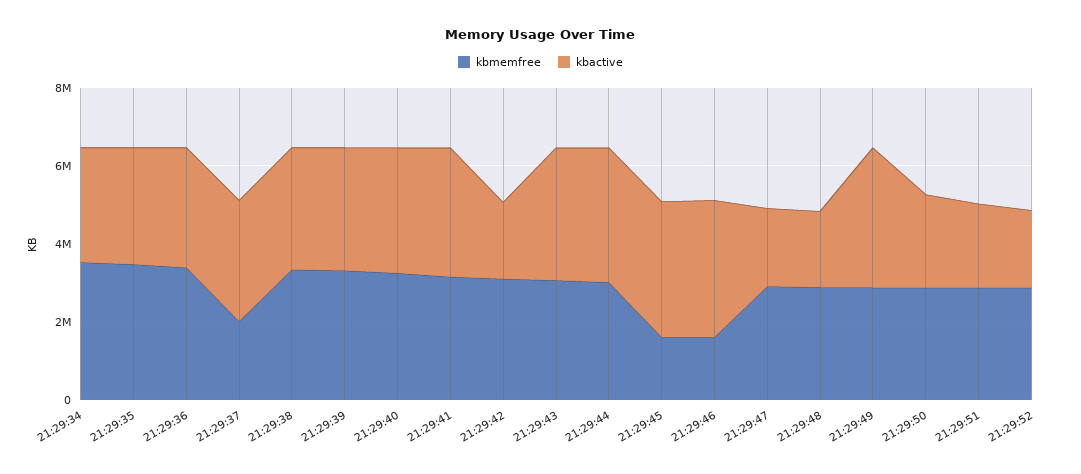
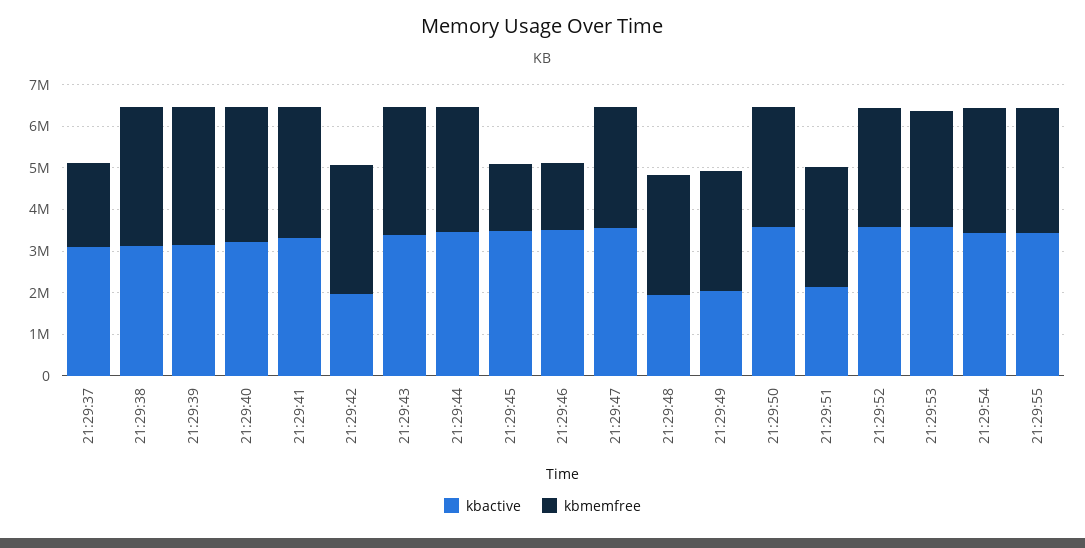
kbmemfree, 21:29:34: 3500000 -> none
kbactive, 21:29:34: 3000000 -> none
kbmemfree, 21:29:35: 3500000 -> none
kbactive, 21:29:35: 3000000 -> none
kbmemfree, 21:29:36: 3500000 -> none
kbactive, 21:29:36: 3000000 -> none
kbactive, 21:29:47: 2000000 -> 3600000
kbactive, 21:29:49: 3500000 -> 2000000
kbactive, 21:29:50: 2500000 -> 3600000
kbactive, 21:29:52: 2000000 -> 3600000
kbactive, 21:29:53: none -> 3600000
kbmemfree, 21:29:53: none -> 2800000
kbactive, 21:29:54: none -> 3400000
kbmemfree, 21:29:54: none -> 3000000
kbactive, 21:29:55: none -> 3400000
kbmemfree, 21:29:55: none -> 3000000

